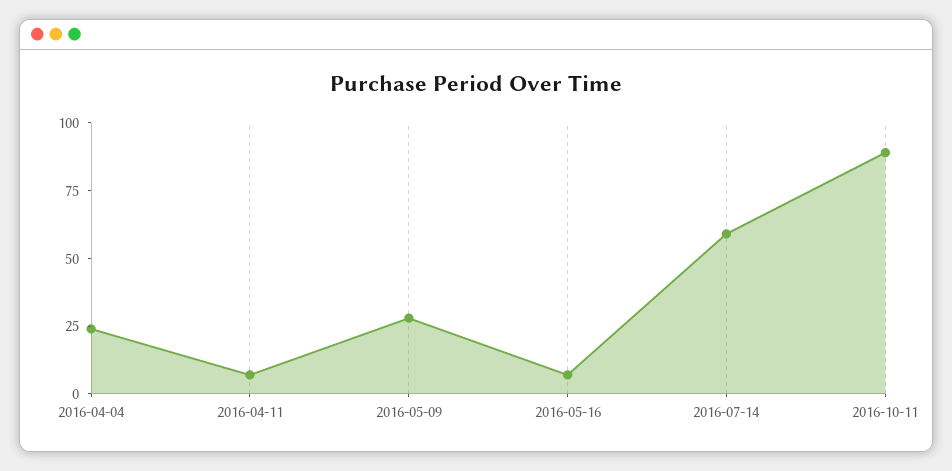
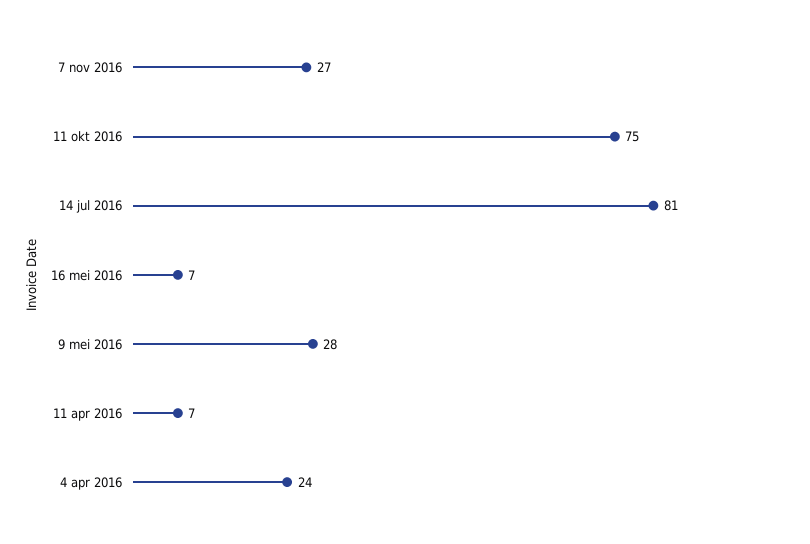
2016-07-14: 60 -> 81
2016-10-11: 90 -> 75
7 nov 2016: none -> 27

